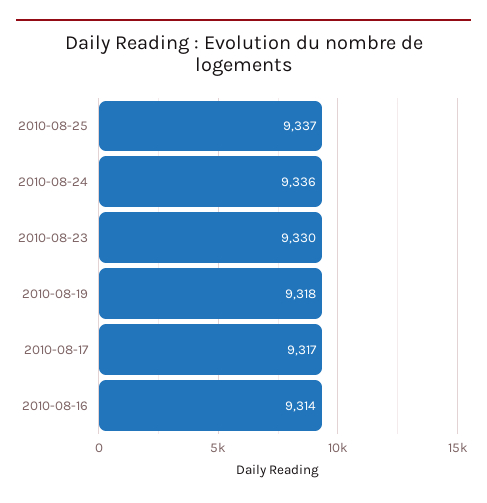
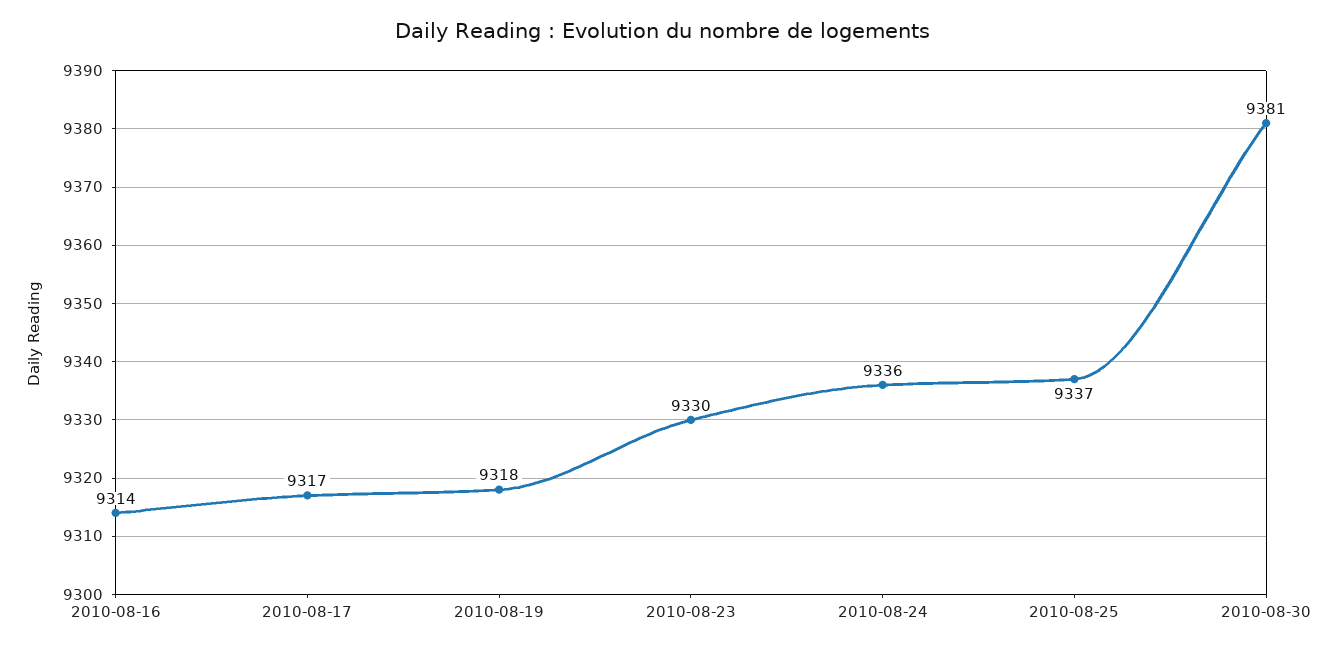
2010-08-30: none -> 9381

